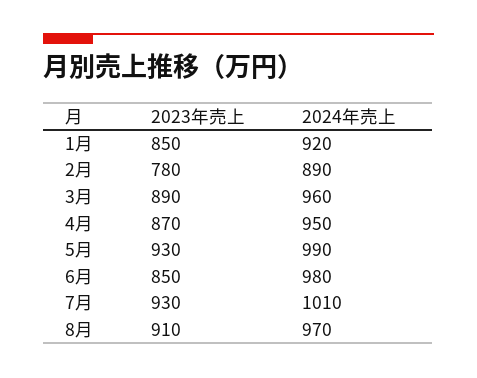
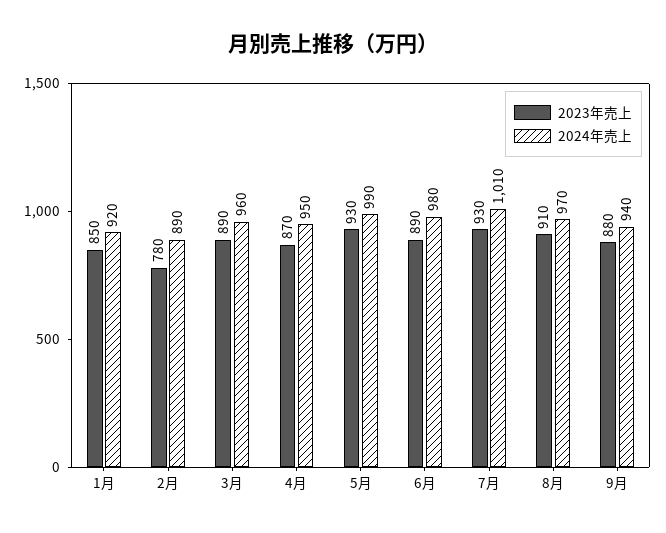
2023年売上, 6月: 850 -> 890
2023年売上, 9月: none -> 880
2024年売上, 9月: none -> 940

